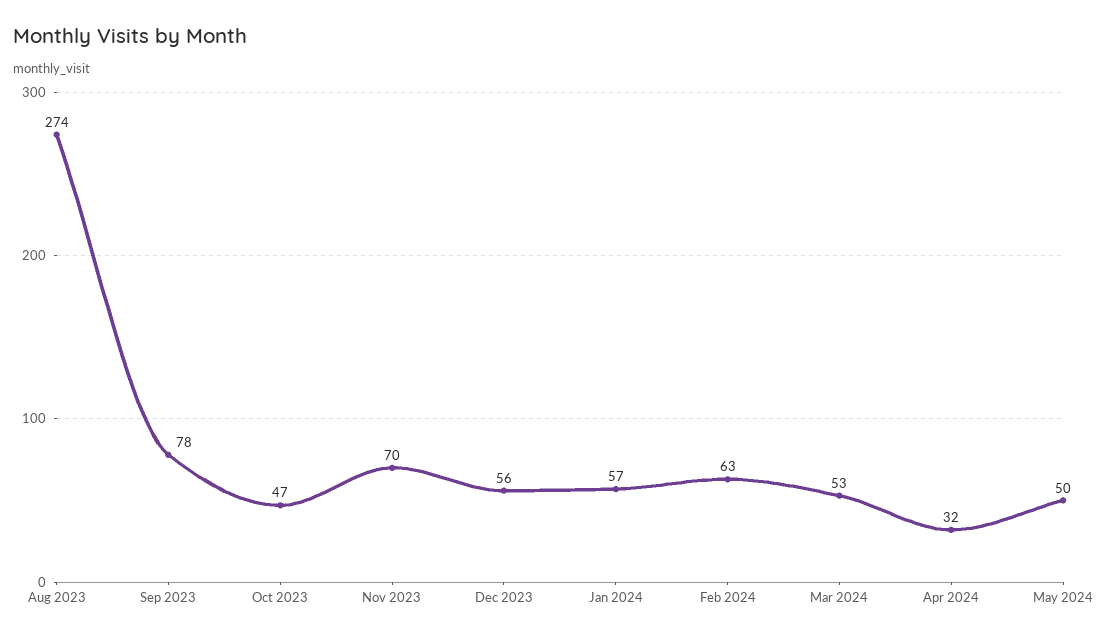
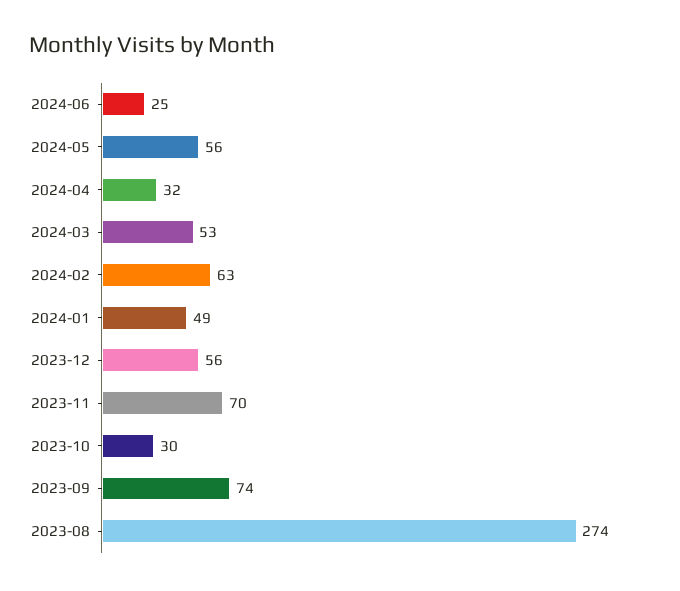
Sep 2023: 78 -> 74
Oct 2023: 47 -> 30
Jan 2024: 57 -> 49
May 2024: 50 -> 56
2024-06: none -> 25

